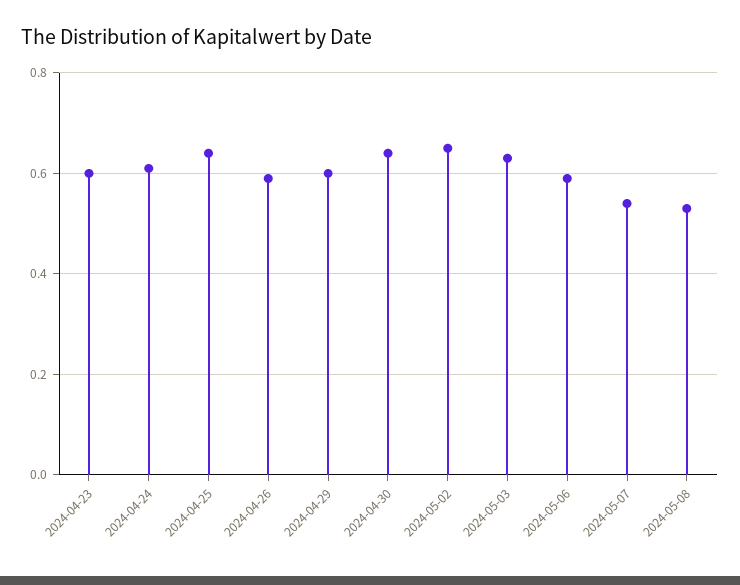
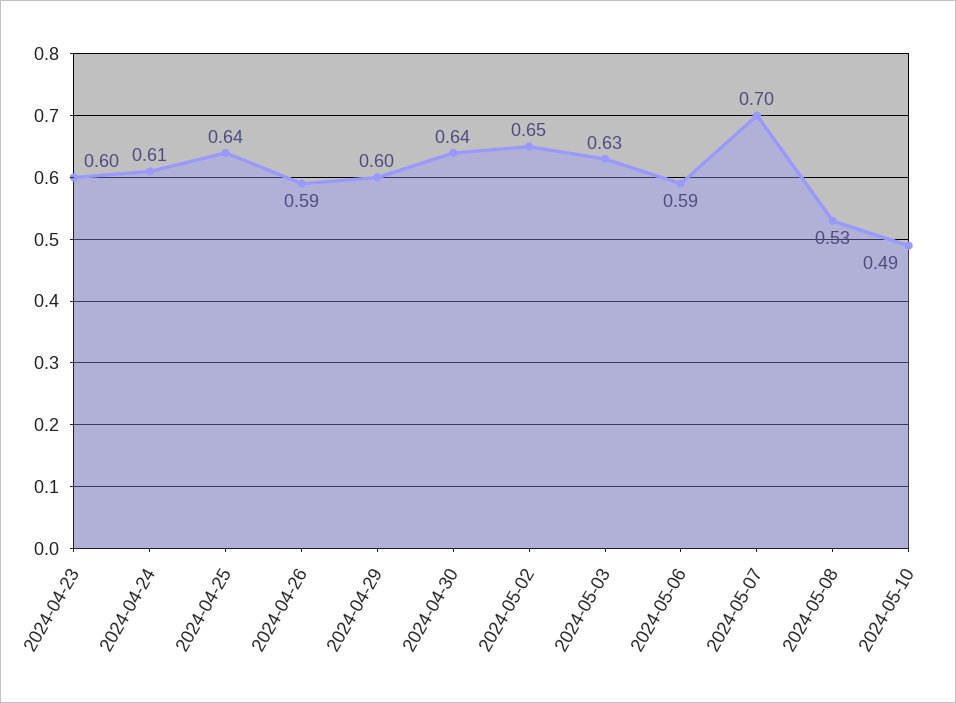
2024-05-07: 0.55 -> 0.7
2024-05-10: none -> 0.49

